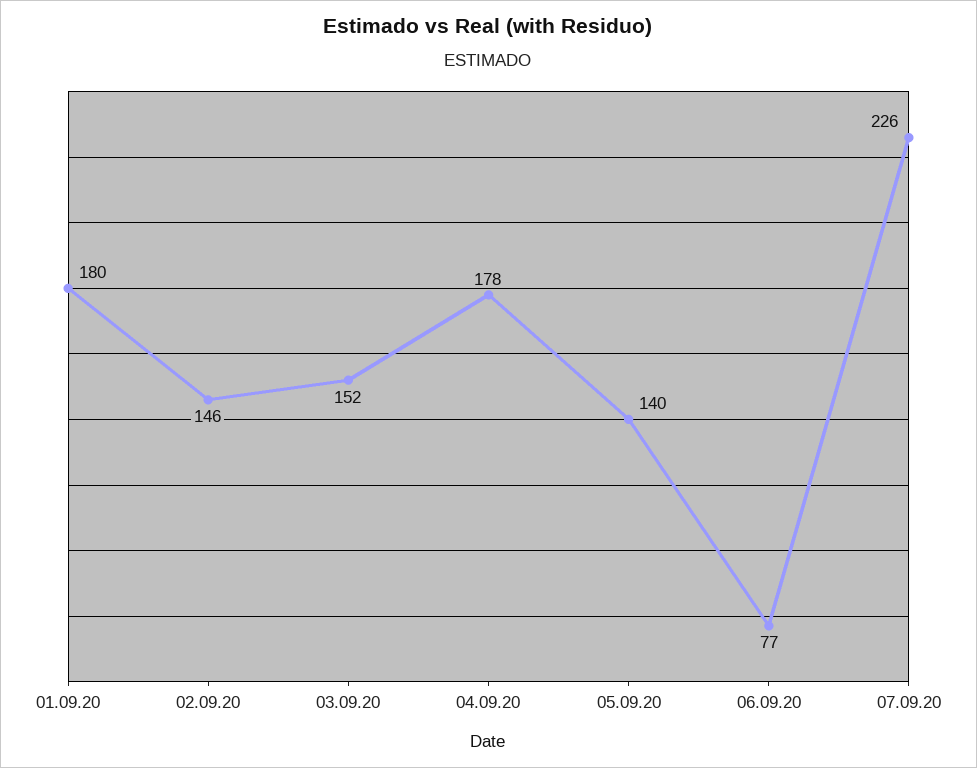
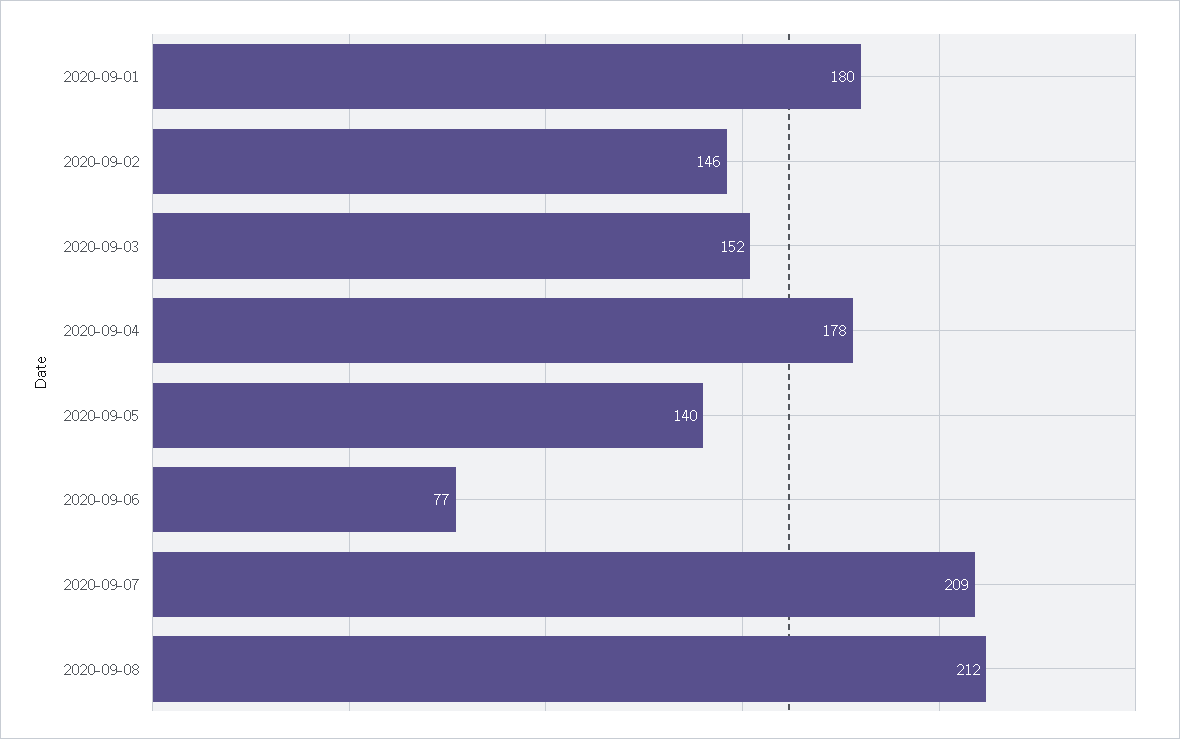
07.09.20: 226 -> 209
2020-09-08: none -> 212

